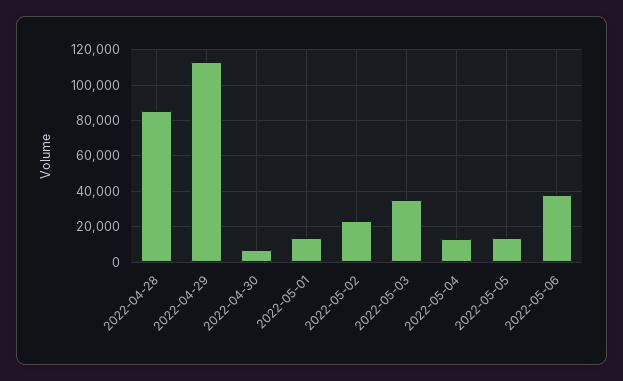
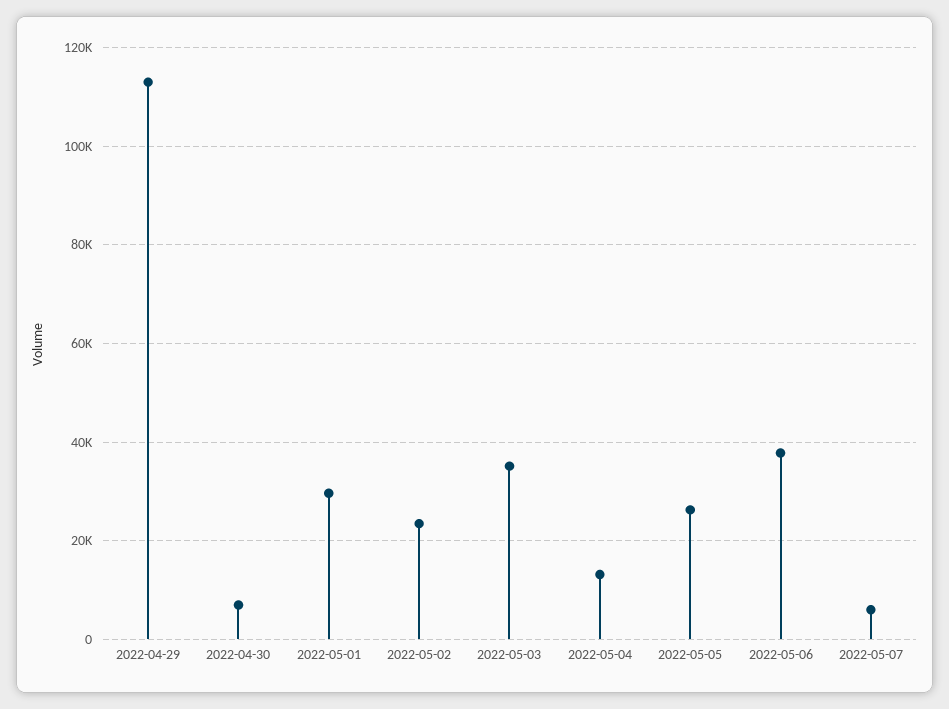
2022-04-28: 85000 -> none
2022-05-01: 15000 -> 30000
2022-05-05: 15000 -> 26000
2022-05-07: none -> 6000

